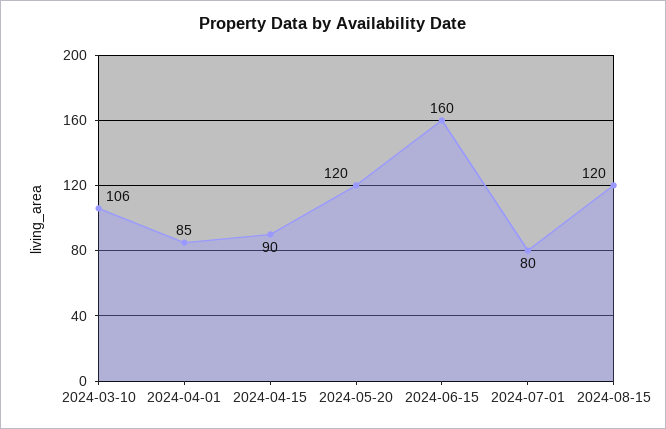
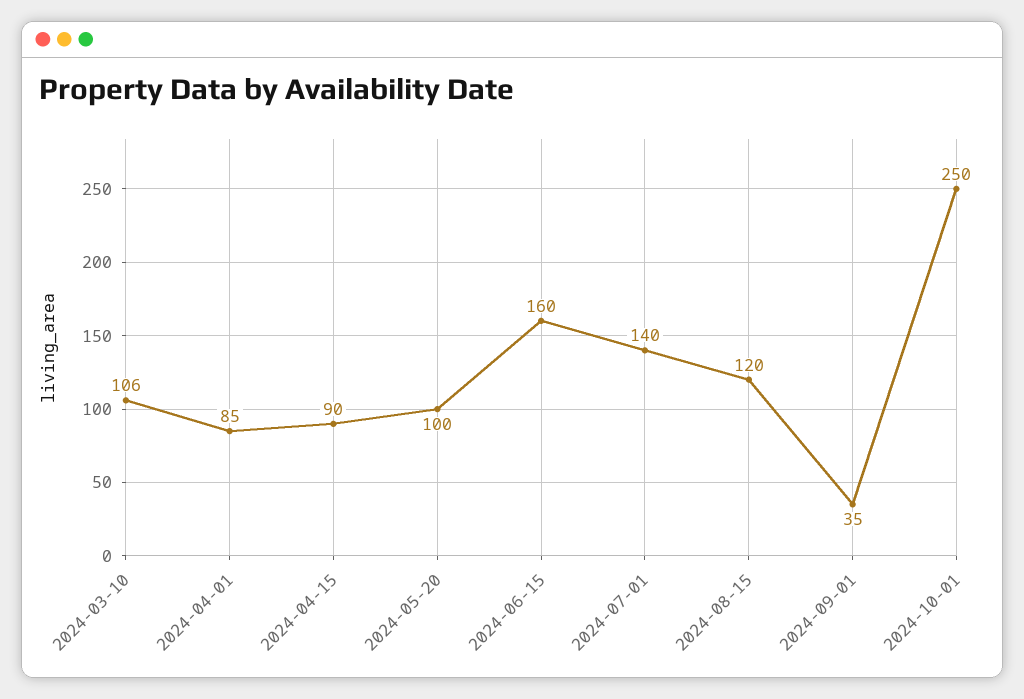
2024-05-20: 120 -> 100
2024-07-01: 80 -> 140
2024-09-01: none -> 35
2024-10-01: none -> 250

